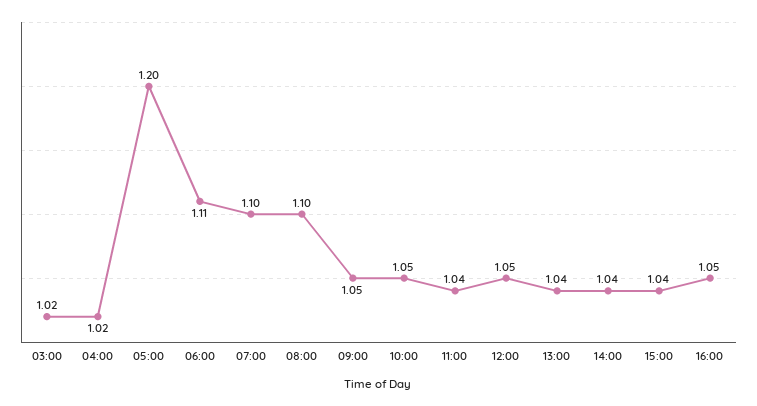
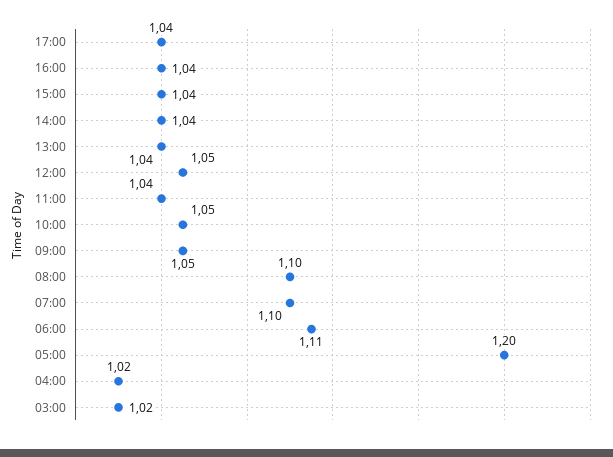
16:00: 1.05 -> 1.04
17:00: none -> 1.04

